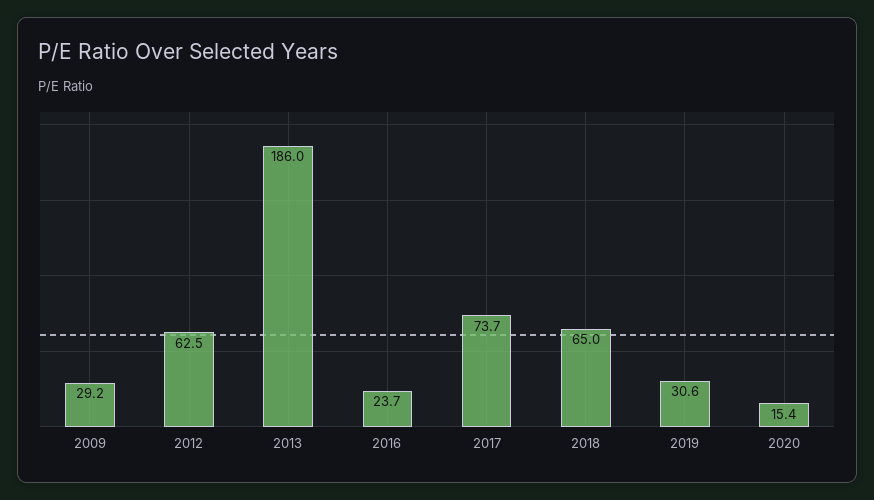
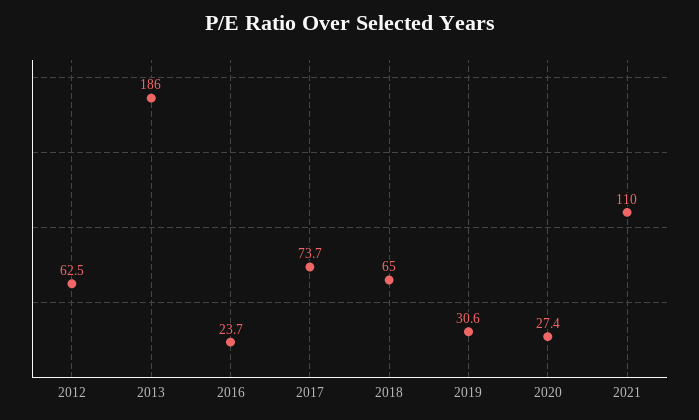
2009: 29.2 -> none
2020: 15.4 -> 27.4
2021: none -> 110

